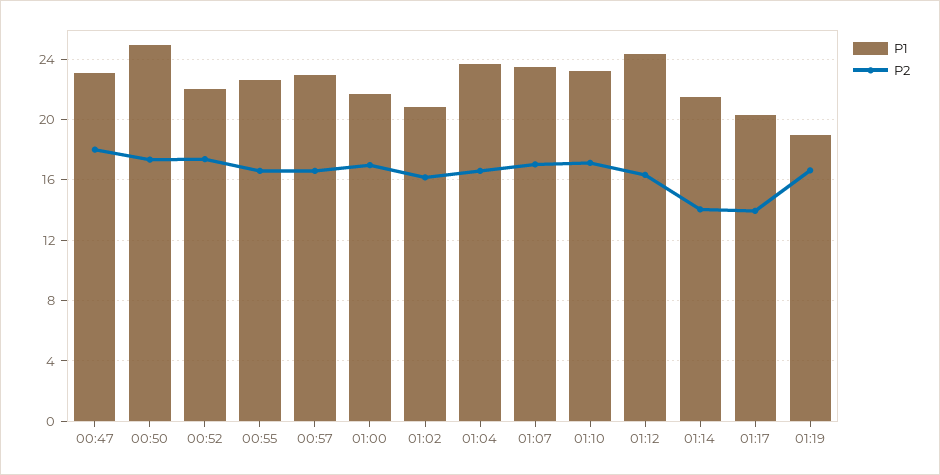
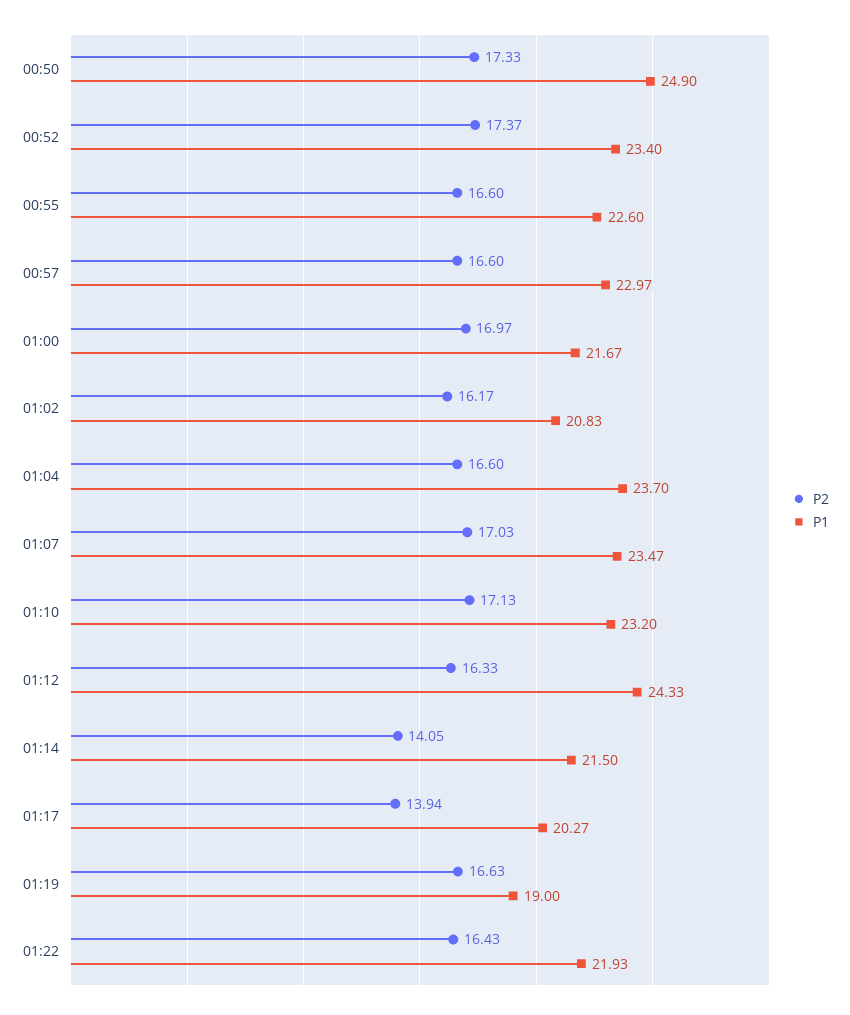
P1, 00:47: 23 -> none
P2, 00:47: 18 -> none
P1, 00:52: 22 -> 23.4
P2, 01:22: none -> 16.43
P1, 01:22: none -> 21.93

